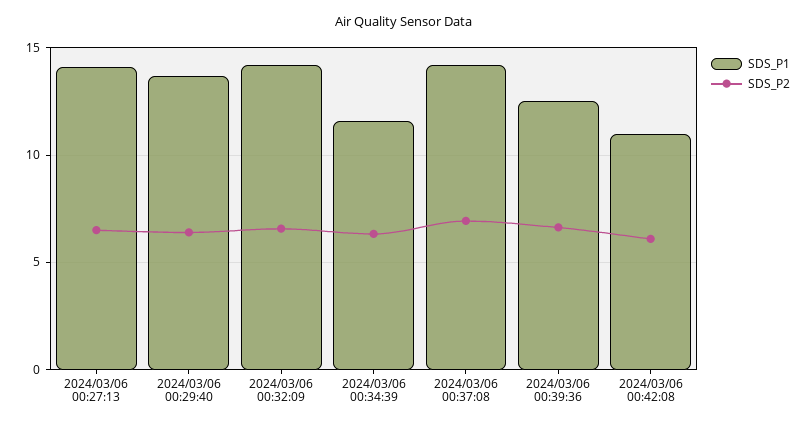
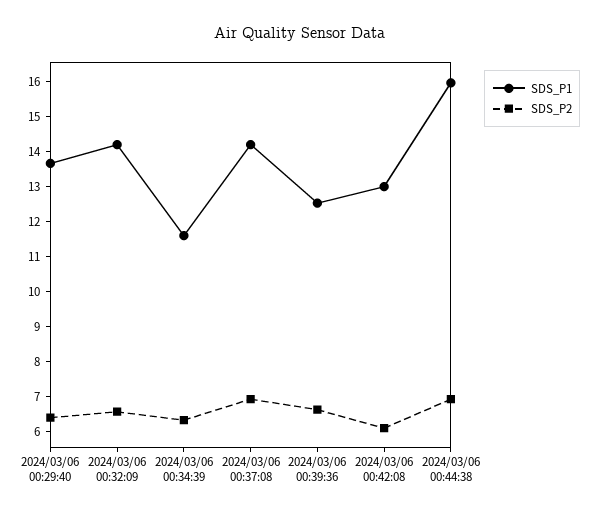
SDS_P1, 2024/03/06 00:27:13: 14 -> none
SDS_P2, 2024/03/06 00:27:13: 6.5 -> none
SDS_P1, 2024/03/06 00:42:08: 11 -> 13
SDS_P1, 2024/03/06 00:44:38: none -> 16
SDS_P2, 2024/03/06 00:44:38: none -> 7

